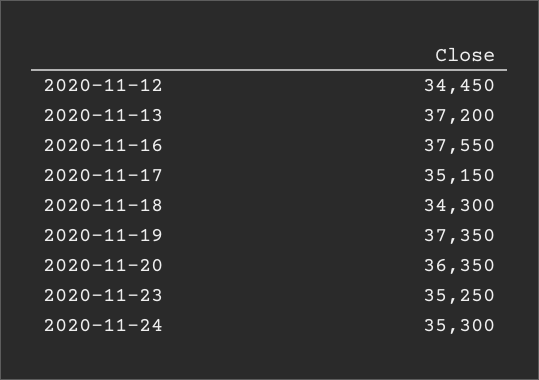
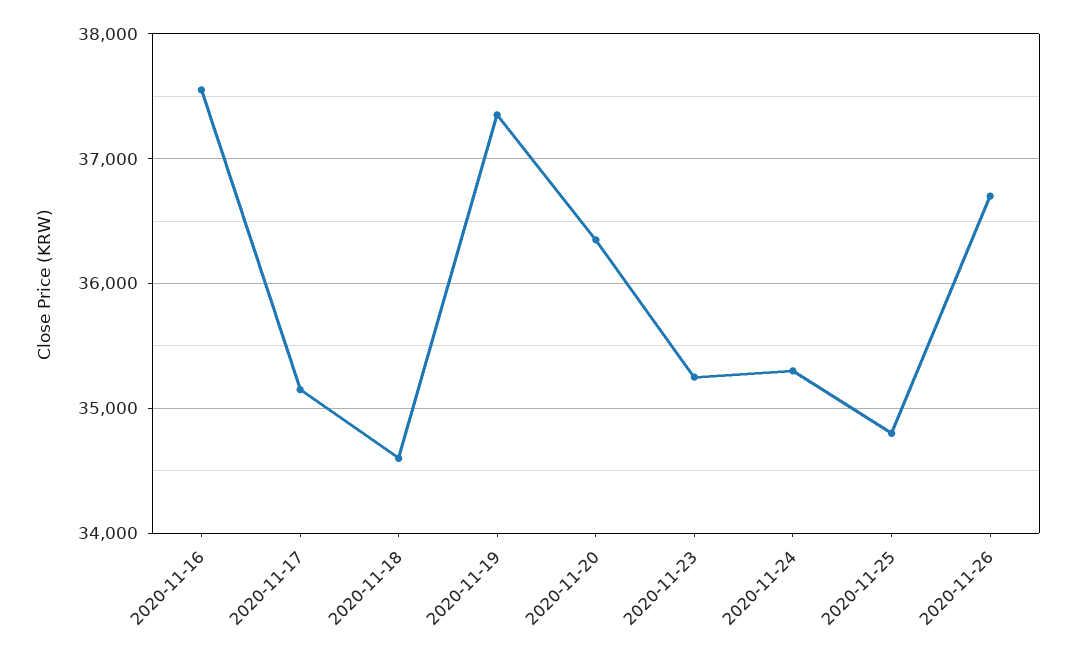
2020-11-12: 34450 -> none
2020-11-13: 37200 -> none
2020-11-18: 34300 -> 34600
2020-11-25: none -> 34800
2020-11-26: none -> 36700

